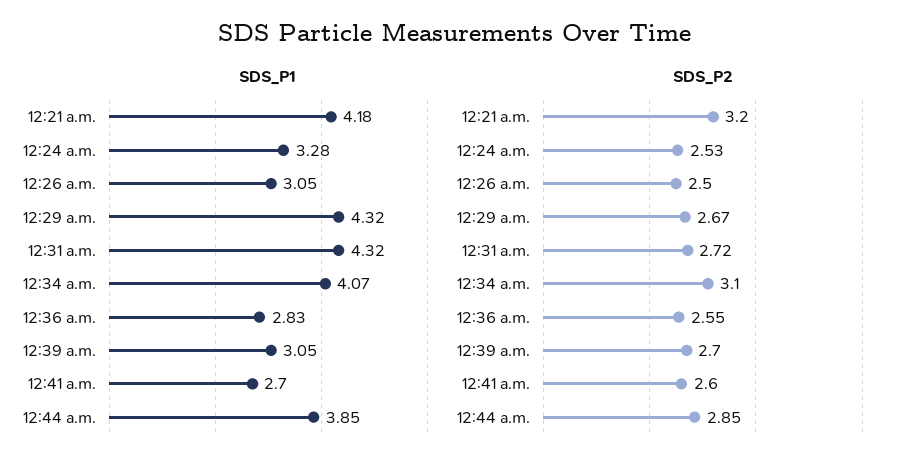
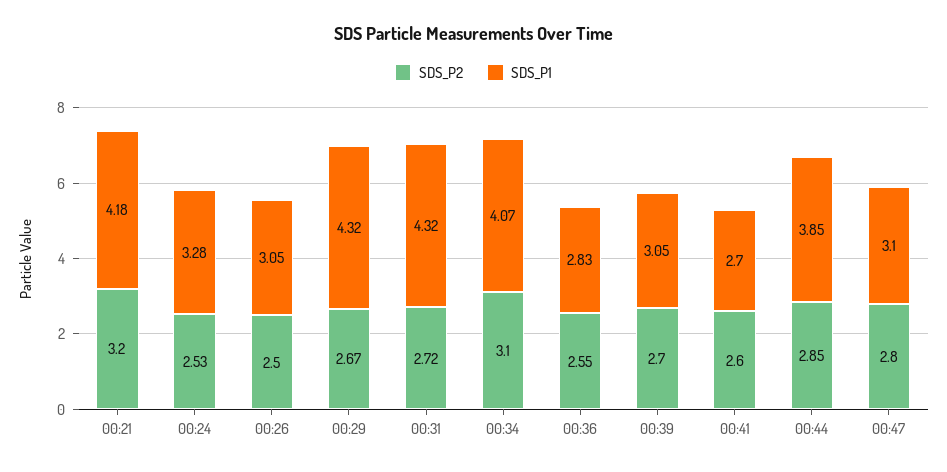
SDS_P2, 00:47: none -> 2.8
SDS_P1, 00:47: none -> 3.1

